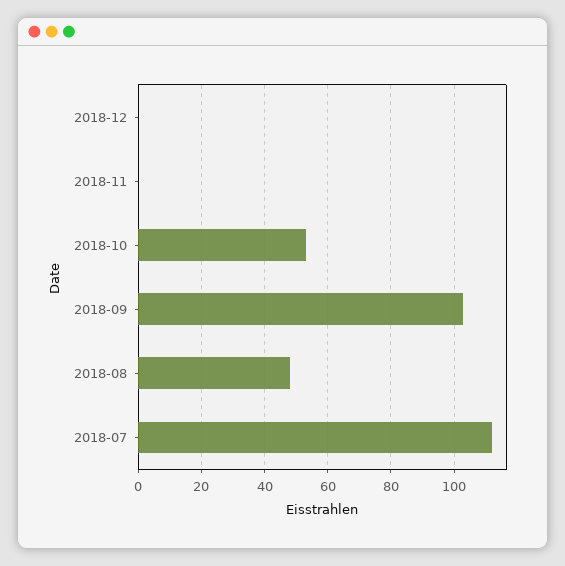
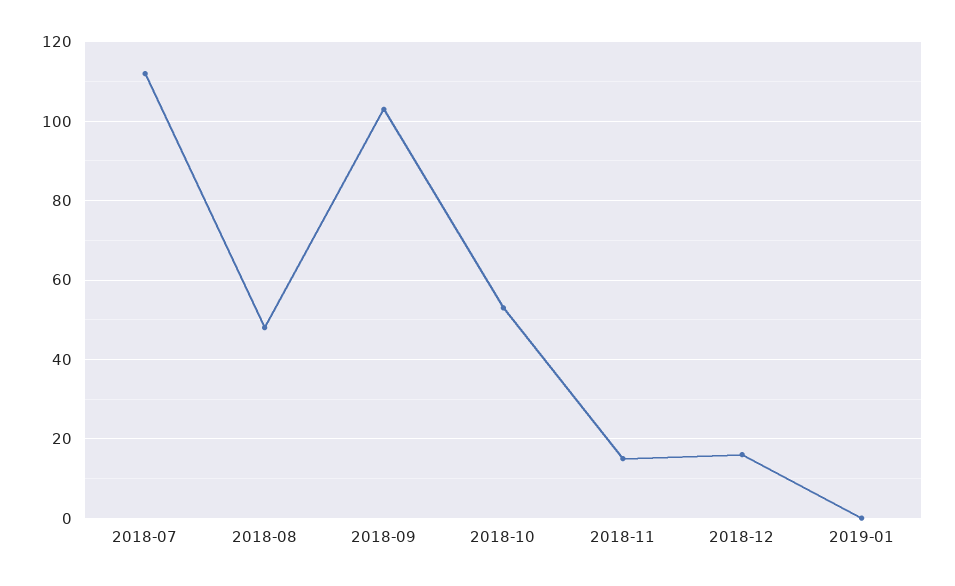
2018-12: 0 -> 15
2018-11: 0 -> 15
2019-01: none -> 0

